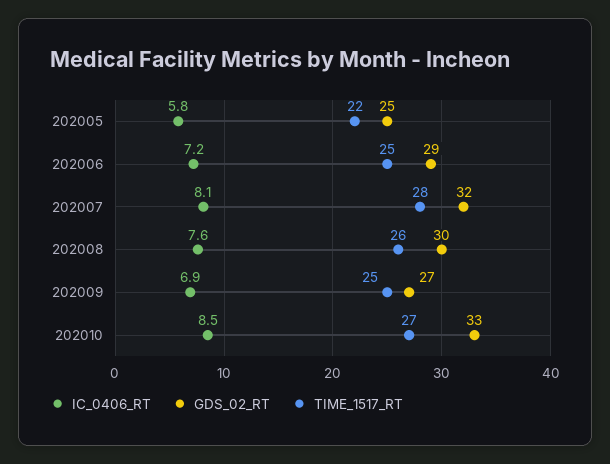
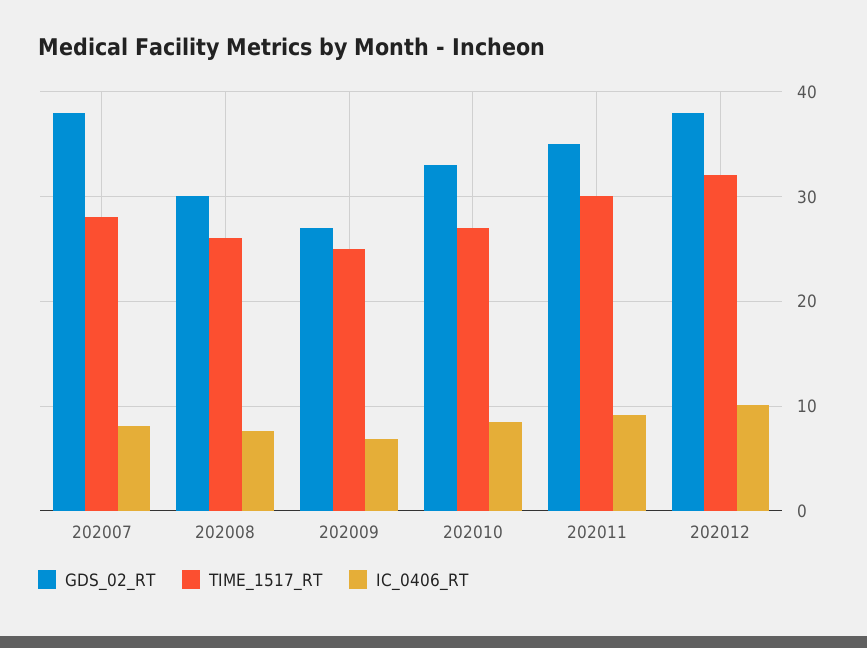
IC_0406_RT, 202005: 5.8 -> none
GDS_02_RT, 202005: 25 -> none
TIME_1517_RT, 202005: 22 -> none
IC_0406_RT, 202006: 7.2 -> none
GDS_02_RT, 202006: 29 -> none
TIME_1517_RT, 202006: 25 -> none
GDS_02_RT, 202007: 32 -> 38
GDS_02_RT, 202011: none -> 35
TIME_1517_RT, 202011: none -> 30
IC_0406_RT, 202011: none -> 9
GDS_02_RT, 202012: none -> 38
TIME_1517_RT, 202012: none -> 32
IC_0406_RT, 202012: none -> 10

